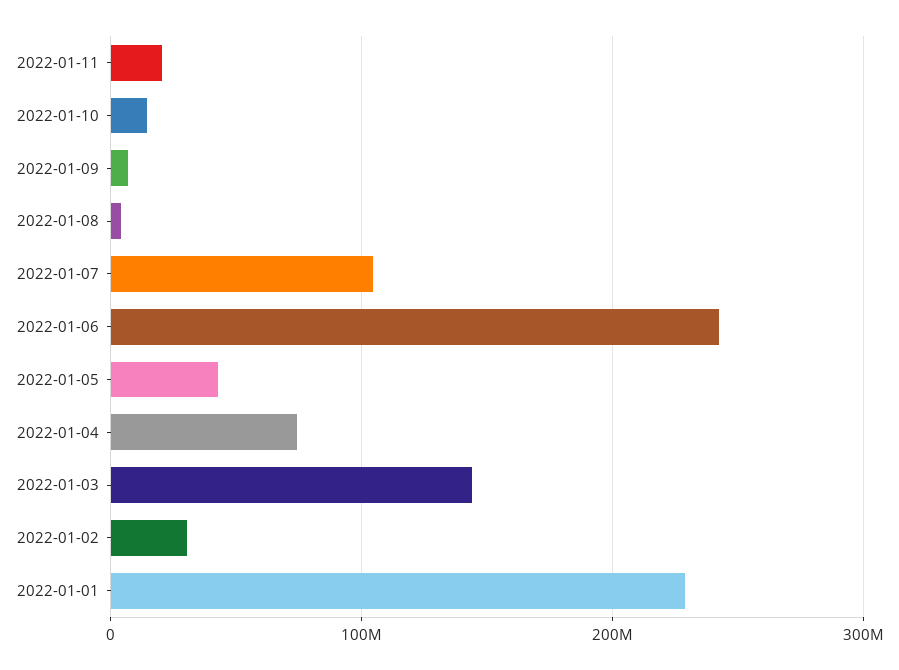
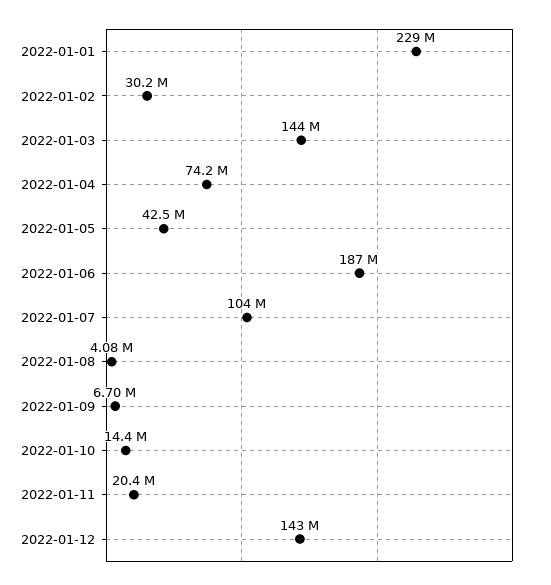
2022-01-06: 240000000 -> 187000000
2022-01-12: none -> 143000000

